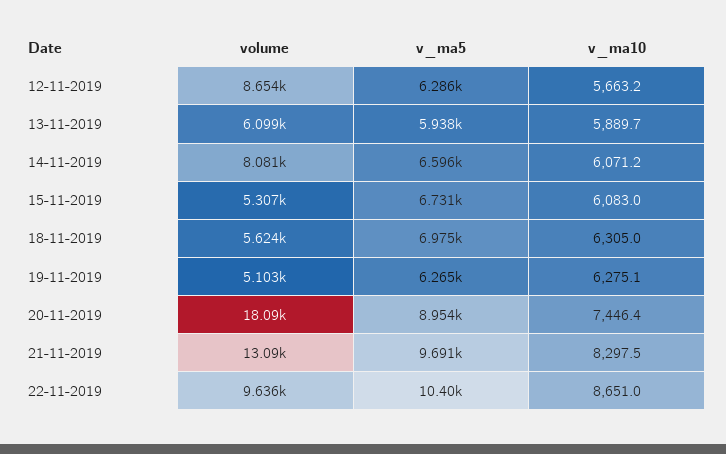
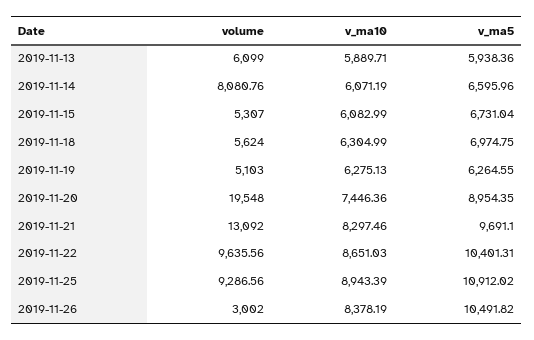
volume, 12-11-2019: 8654 -> none
v_ma5, 12-11-2019: 6286 -> none
v_ma10, 12-11-2019: 5663.2 -> none
volume, 20-11-2019: 18090 -> 19548
volume, 2019-11-25: none -> 9286.56
v_ma10, 2019-11-25: none -> 8943.39
v_ma5, 2019-11-25: none -> 10912.02
volume, 2019-11-26: none -> 3002
v_ma10, 2019-11-26: none -> 8378.19
v_ma5, 2019-11-26: none -> 10491.82

